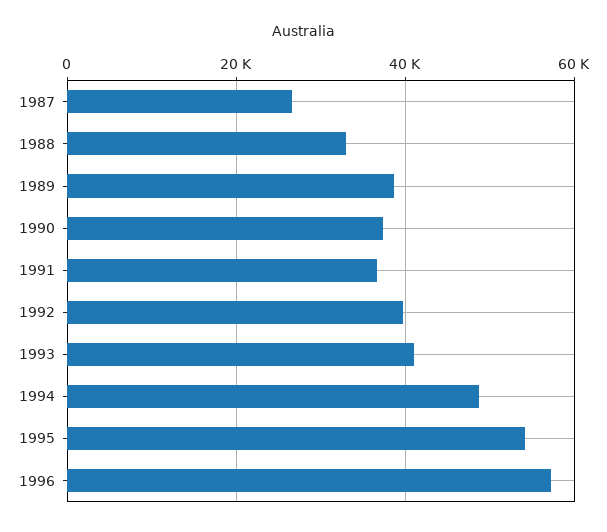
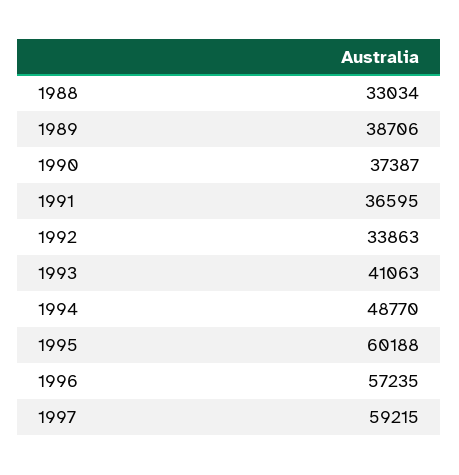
1987: 26000 -> none
1992: 40000 -> 33863
1995: 54000 -> 60188
1997: none -> 59215

